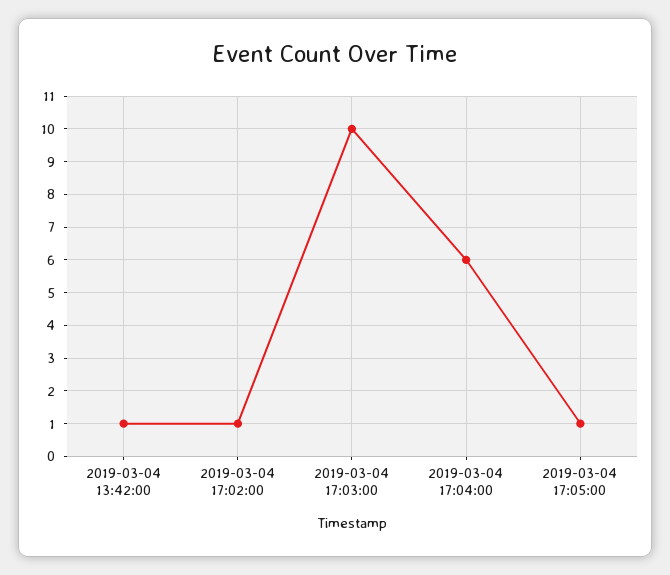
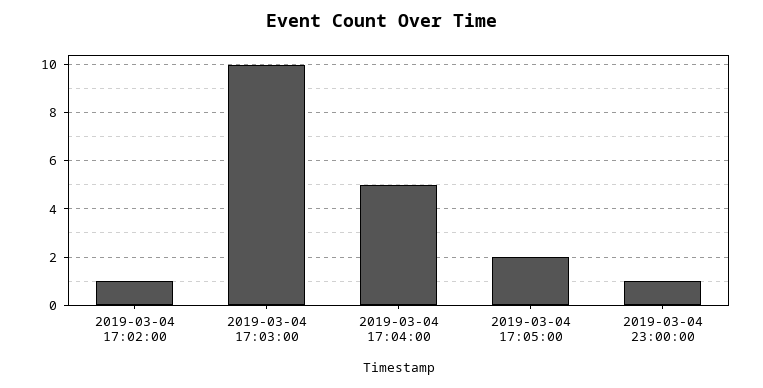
2019-03-04 13:42:00: 1 -> none
2019-03-04 17:04:00: 6 -> 5
2019-03-04 17:05:00: 1 -> 2
2019-03-04 23:00:00: none -> 1

